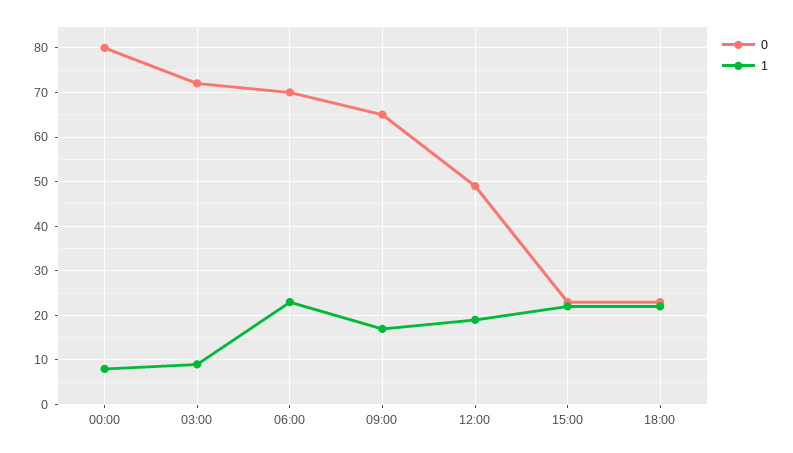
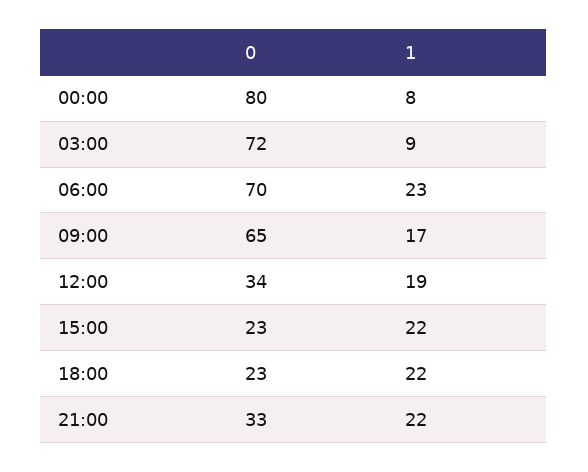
0, 12:00: 50 -> 34
0, 21:00: none -> 33
1, 21:00: none -> 22

